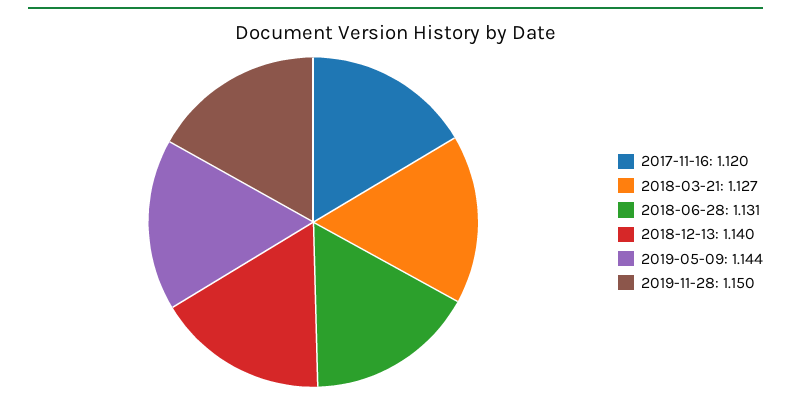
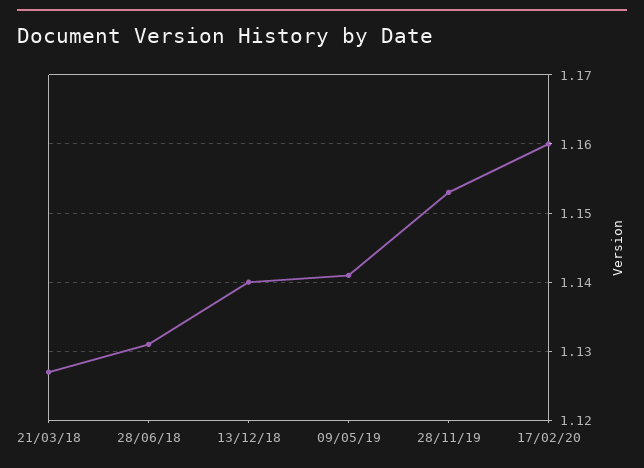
2017-11-16: 1.12 -> none
2019-05-09: 1.144 -> 1.141
2019-11-28: 1.15 -> 1.153
17/02/20: none -> 1.16

